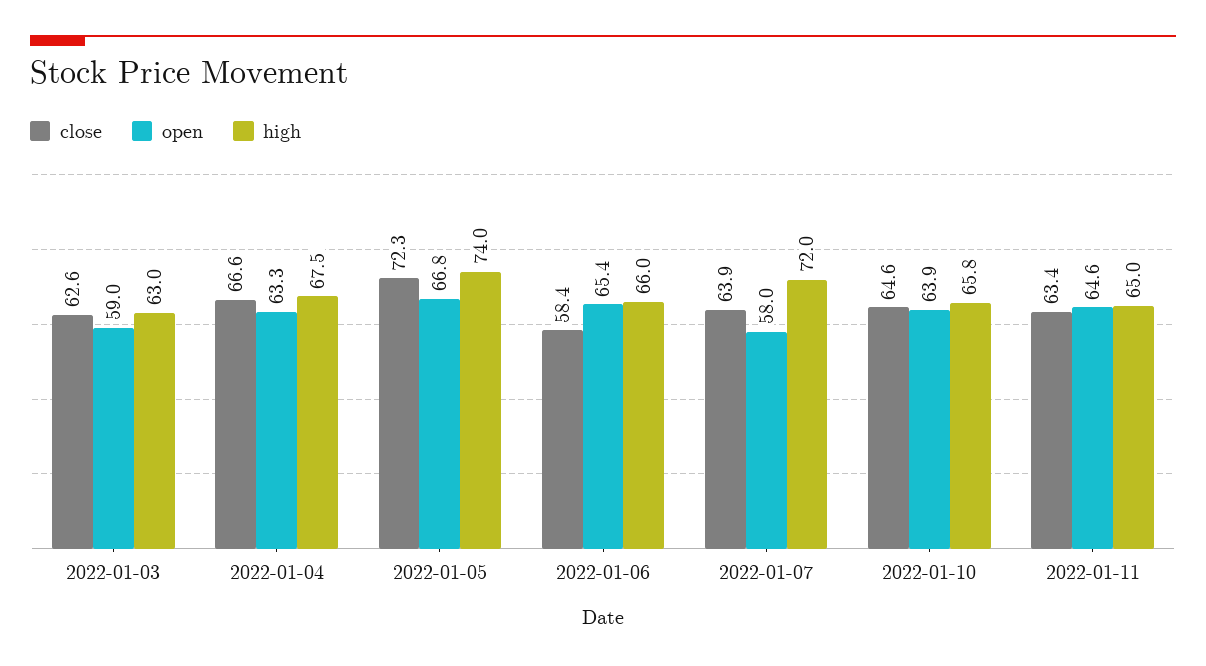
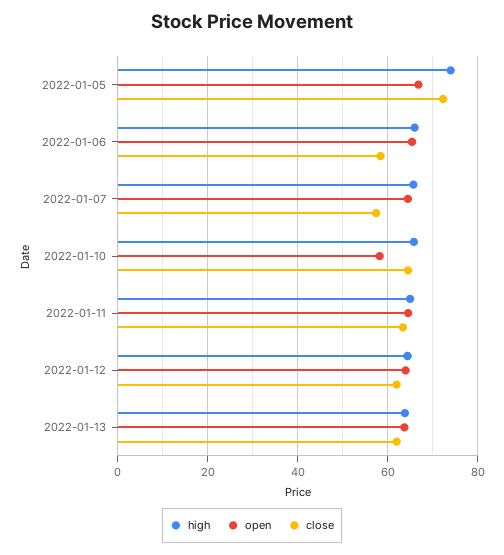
close, 2022-01-03: 62.6 -> none
open, 2022-01-03: 59 -> none
high, 2022-01-03: 63 -> none
close, 2022-01-04: 66.6 -> none
open, 2022-01-04: 63.3 -> none
high, 2022-01-04: 67.5 -> none
close, 2022-01-07: 63.9 -> 58
open, 2022-01-07: 58 -> 64
high, 2022-01-07: 72 -> 66
open, 2022-01-10: 63.9 -> 58
high, 2022-01-12: none -> 64
open, 2022-01-12: none -> 64
close, 2022-01-12: none -> 62
high, 2022-01-13: none -> 64
open, 2022-01-13: none -> 64
close, 2022-01-13: none -> 62

